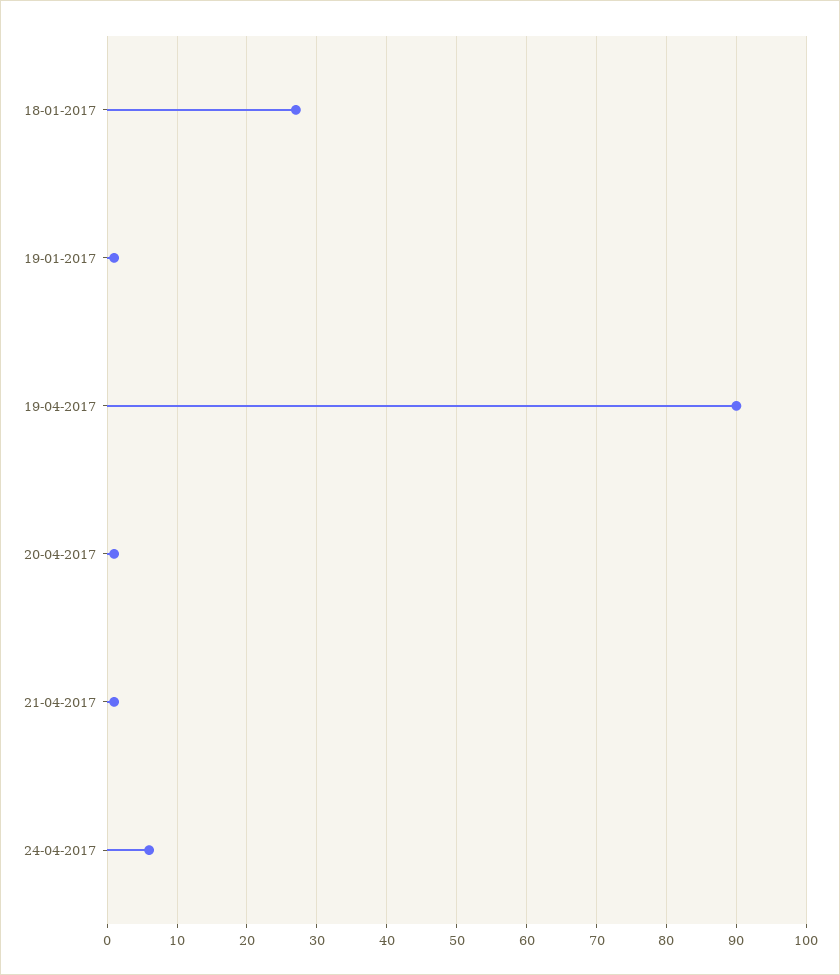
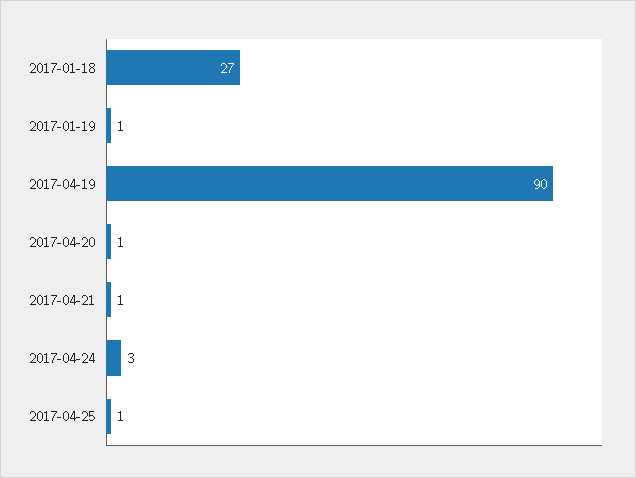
24-04-2017: 6 -> 3
2017-04-25: none -> 1

